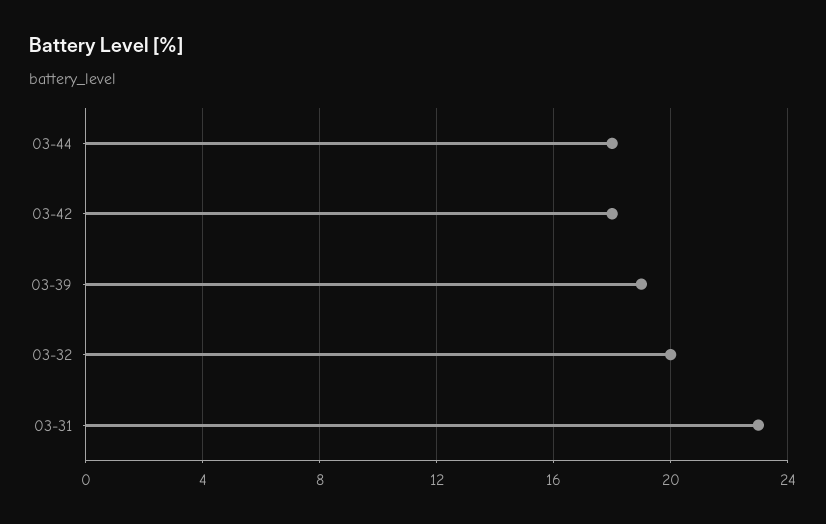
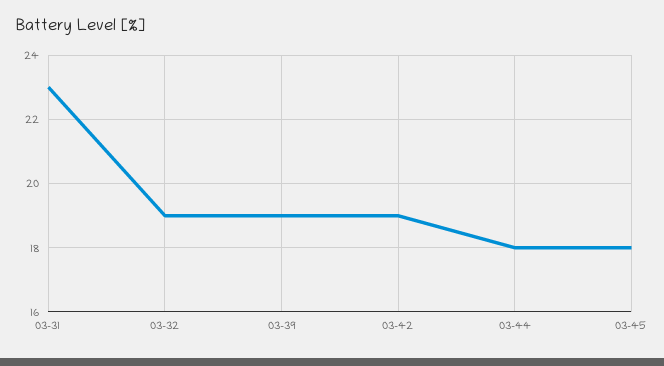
03-42: 18 -> 19
03-32: 20 -> 19
03-45: none -> 18

